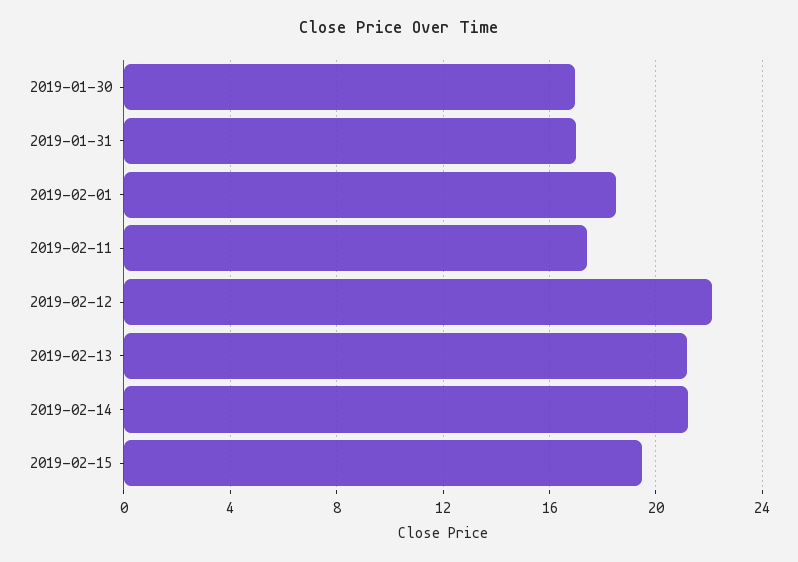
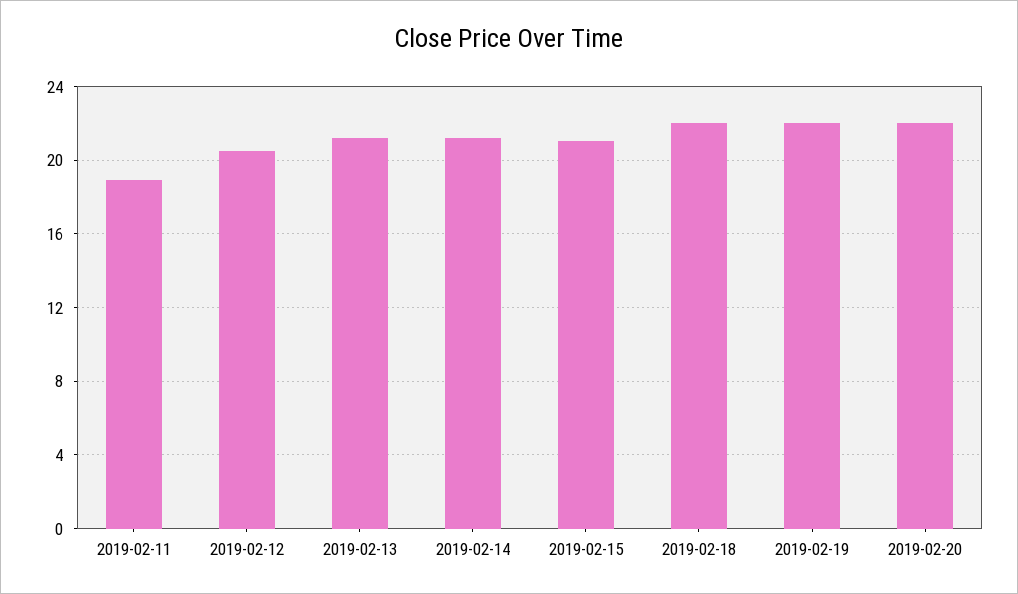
2019-01-30: 17 -> none
2019-01-31: 17 -> none
2019-02-01: 18.5 -> none
2019-02-11: 17.5 -> 19
2019-02-12: 22 -> 20.5
2019-02-15: 19.5 -> 21
2019-02-18: none -> 22
2019-02-19: none -> 22
2019-02-20: none -> 22

